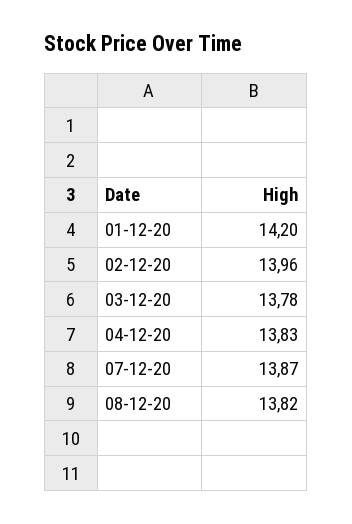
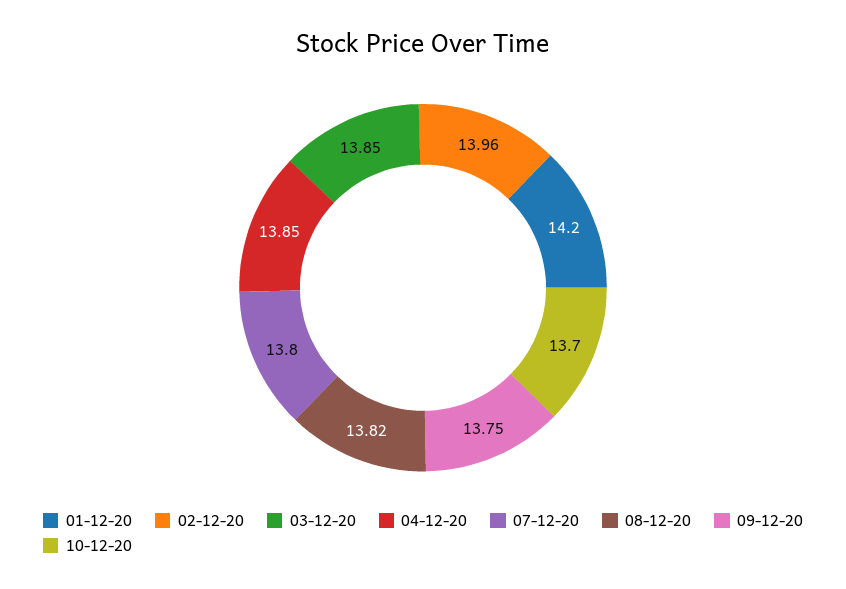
03-12-20: 13.78 -> 13.85
04-12-20: 13.83 -> 13.85
07-12-20: 13.87 -> 13.8
09-12-20: none -> 13.75
10-12-20: none -> 13.7

